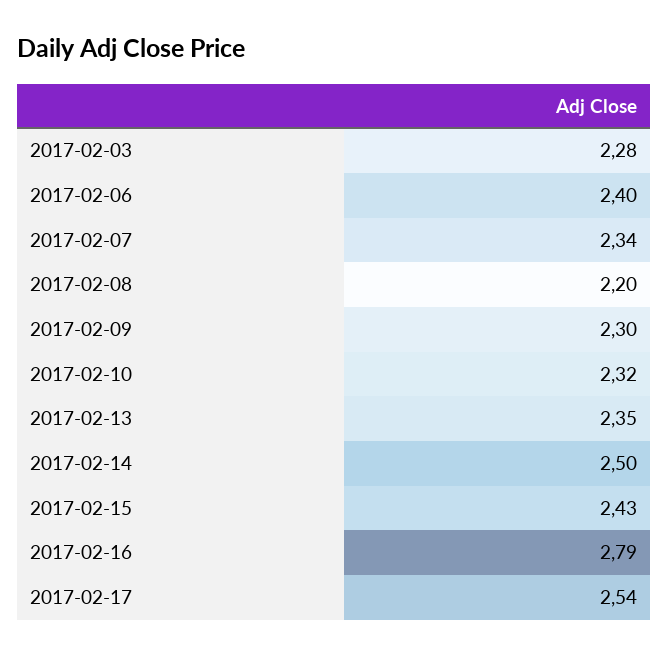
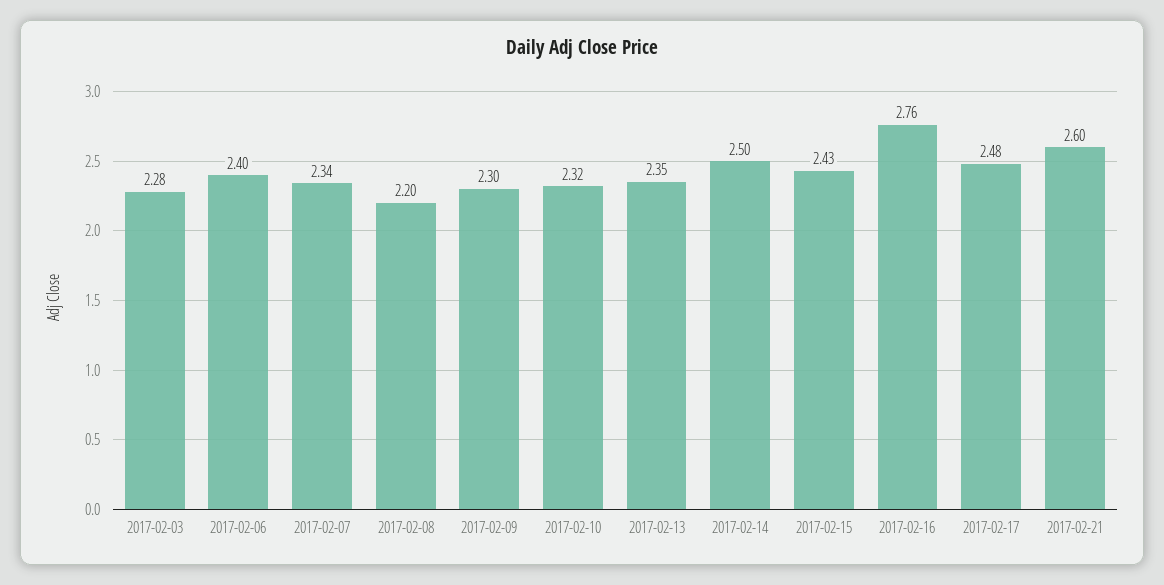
2017-02-16: 2.79 -> 2.76
2017-02-17: 2.54 -> 2.48
2017-02-21: none -> 2.6

